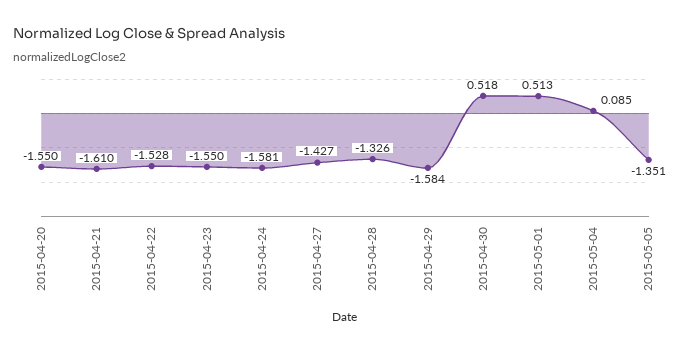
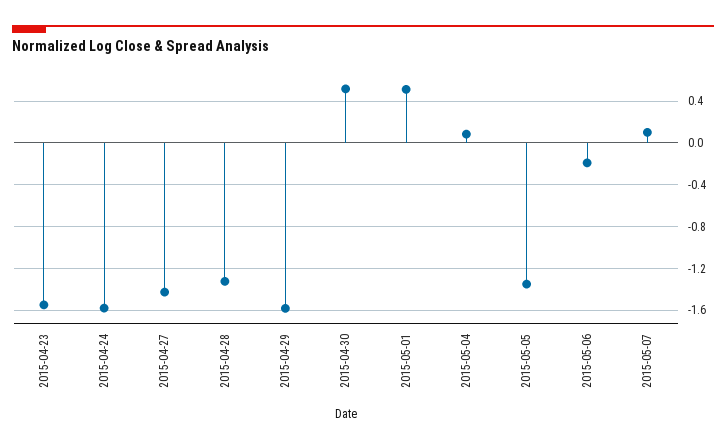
2015-04-20: -1.55 -> none
2015-04-21: -1.61 -> none
2015-04-22: -1.528 -> none
2015-05-06: none -> -0.2
2015-05-07: none -> 0.1

